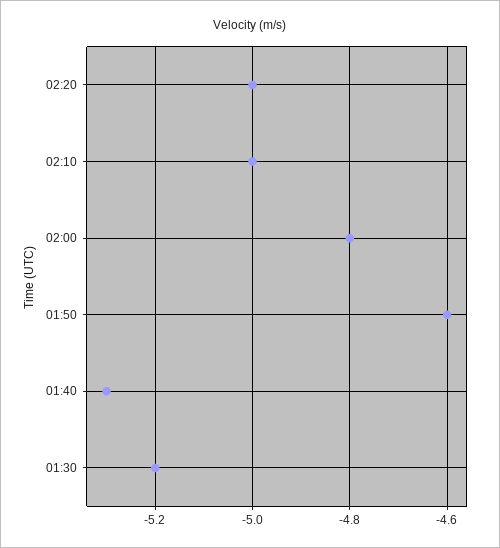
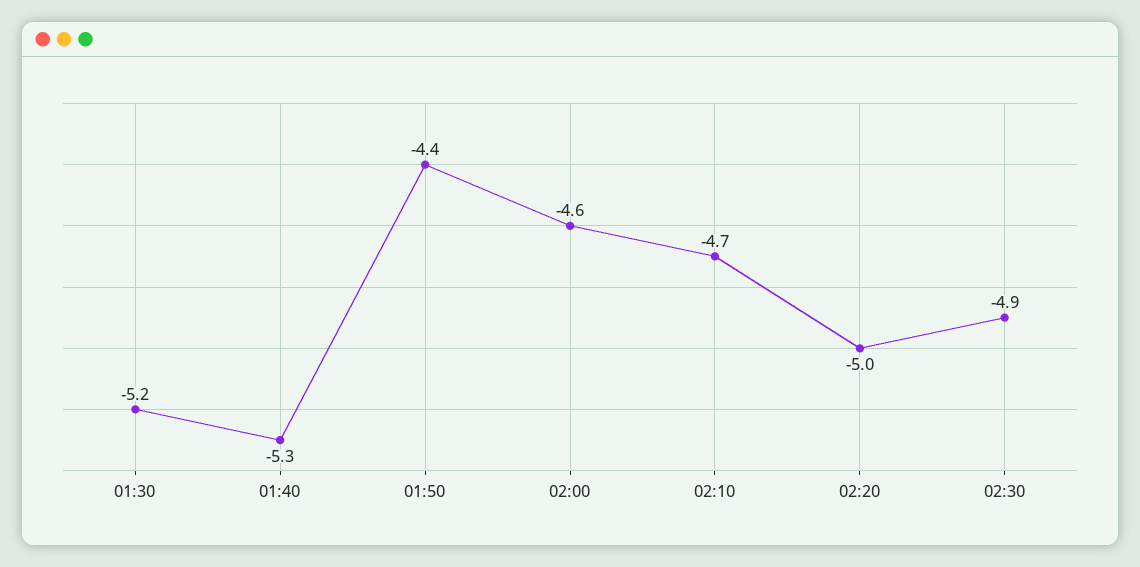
02:10: -5 -> -4.7
02:00: -4.8 -> -4.6
01:50: -4.6 -> -4.4
02:30: none -> -4.9

